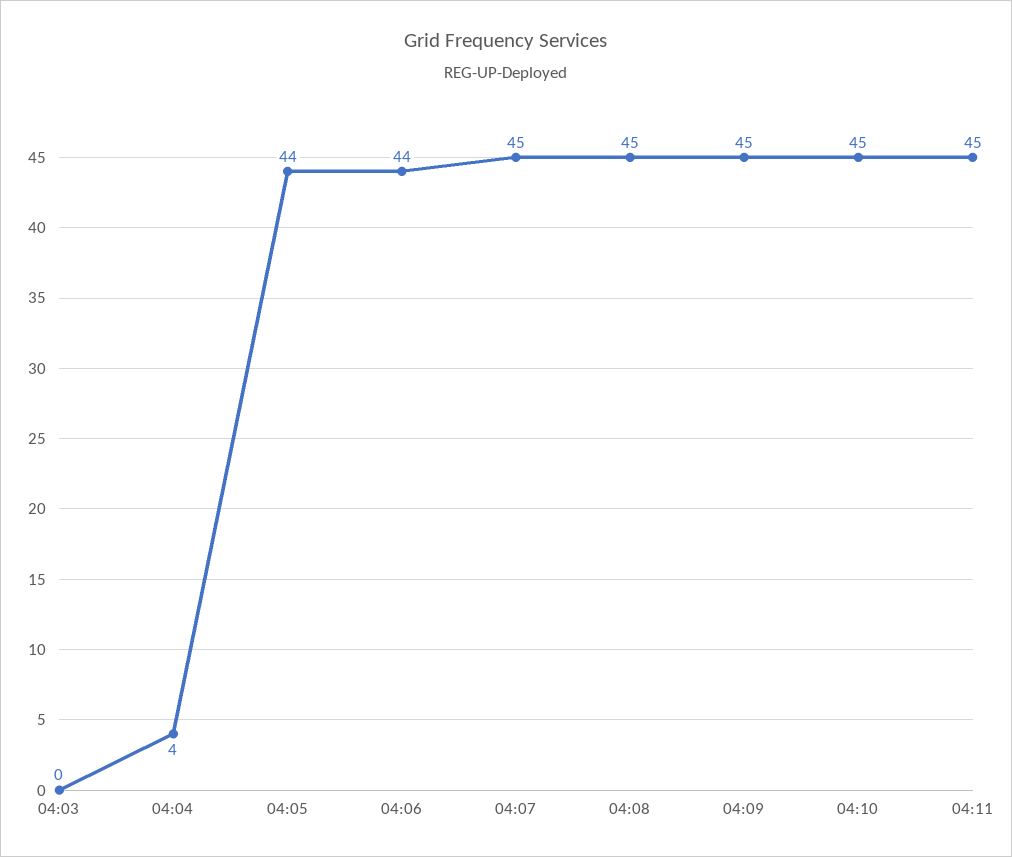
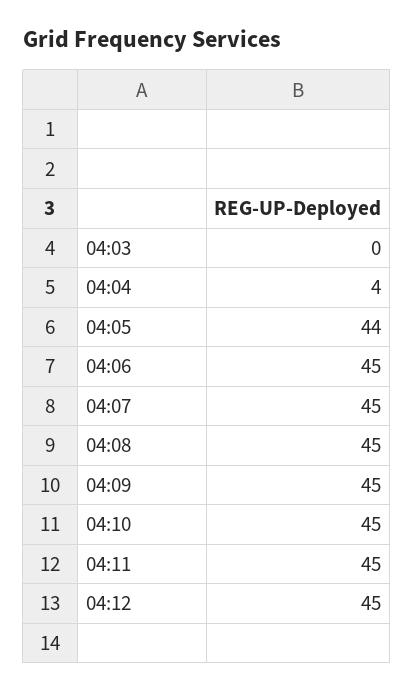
04:06: 44 -> 45
04:12: none -> 45

